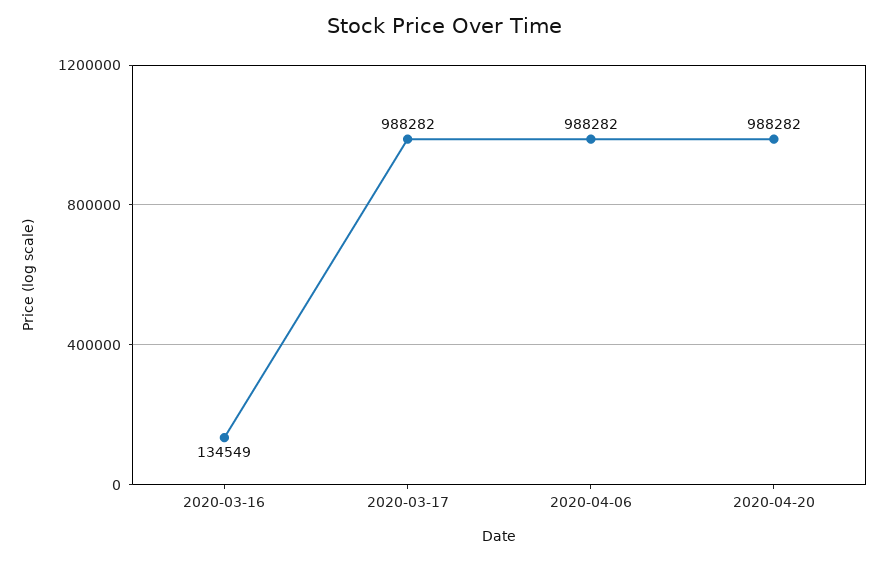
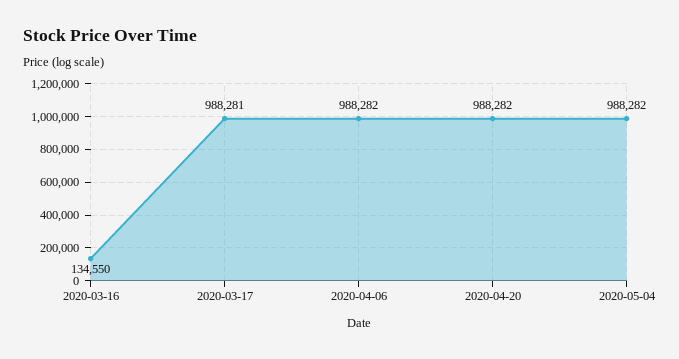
2020-03-16: 134549 -> 134550
2020-03-17: 988282 -> 988281
2020-05-04: none -> 988282

